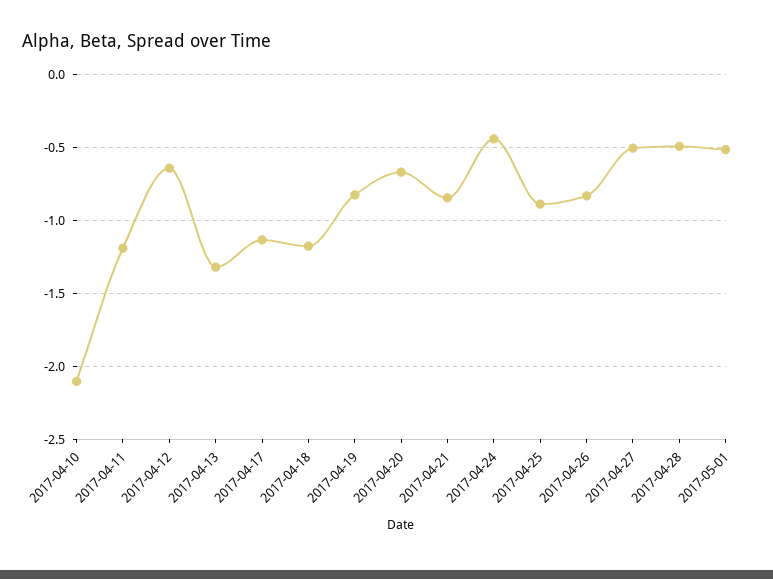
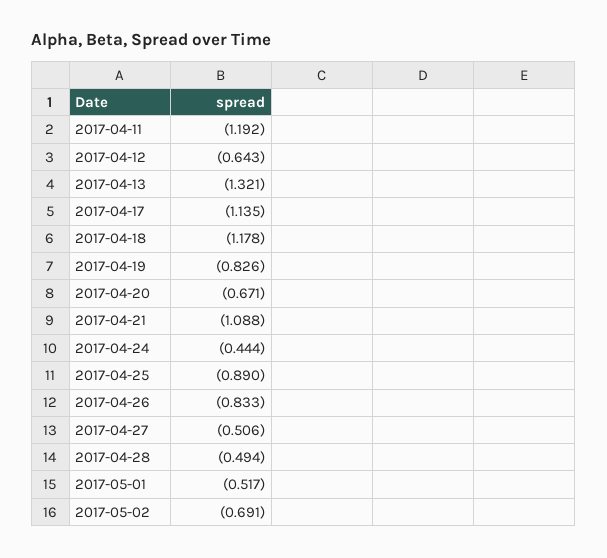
2017-04-10: -2.1 -> none
2017-04-21: -0.85 -> -1.088
2017-05-02: none -> -0.691

